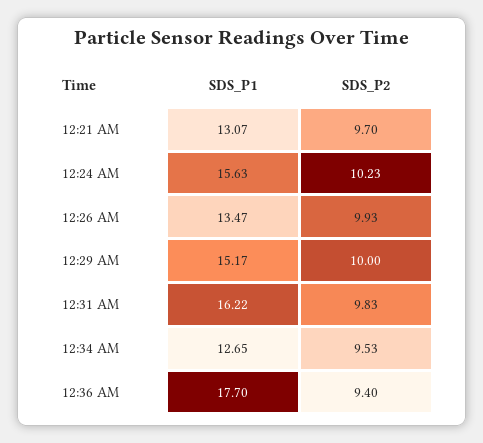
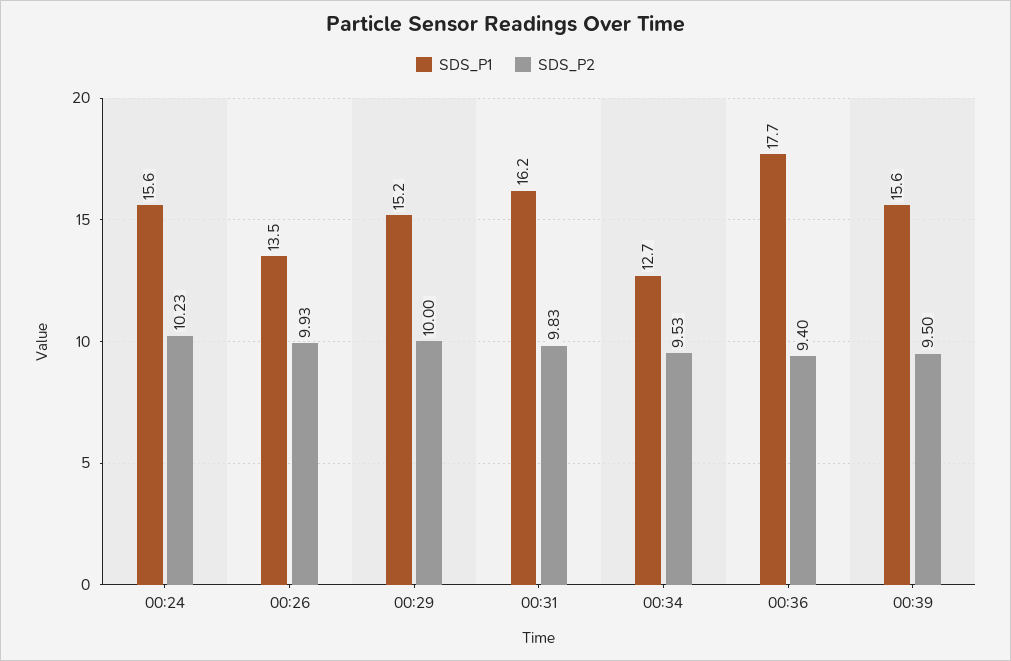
SDS_P1, 12:21 AM: 13.07 -> none
SDS_P2, 12:21 AM: 9.7 -> none
SDS_P1, 00:39: none -> 15.6
SDS_P2, 00:39: none -> 9.5

